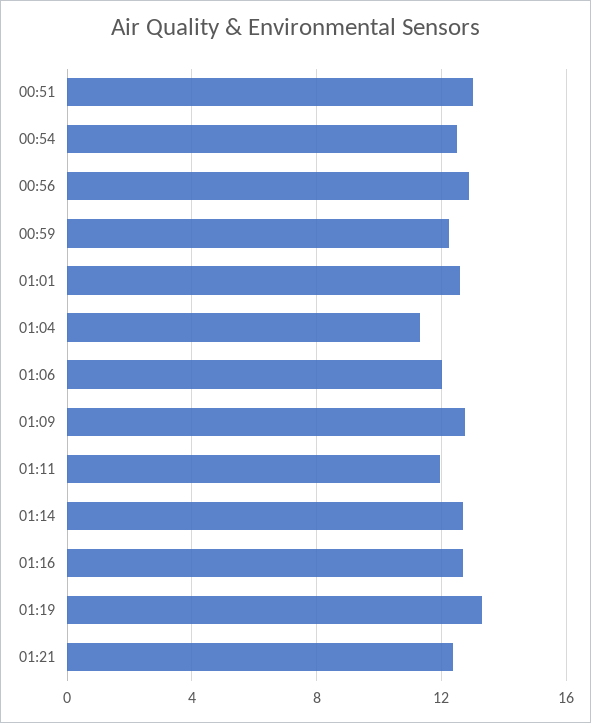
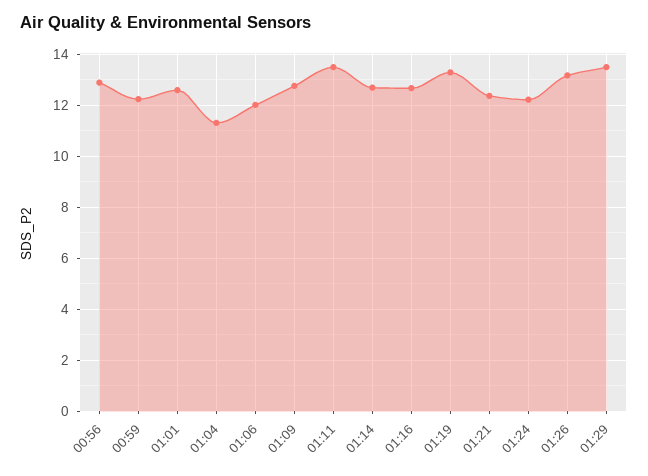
00:51: 13 -> none
00:54: 12.5 -> none
01:11: 12 -> 13.5
01:24: none -> 12.25
01:26: none -> 13.25
01:29: none -> 13.5

